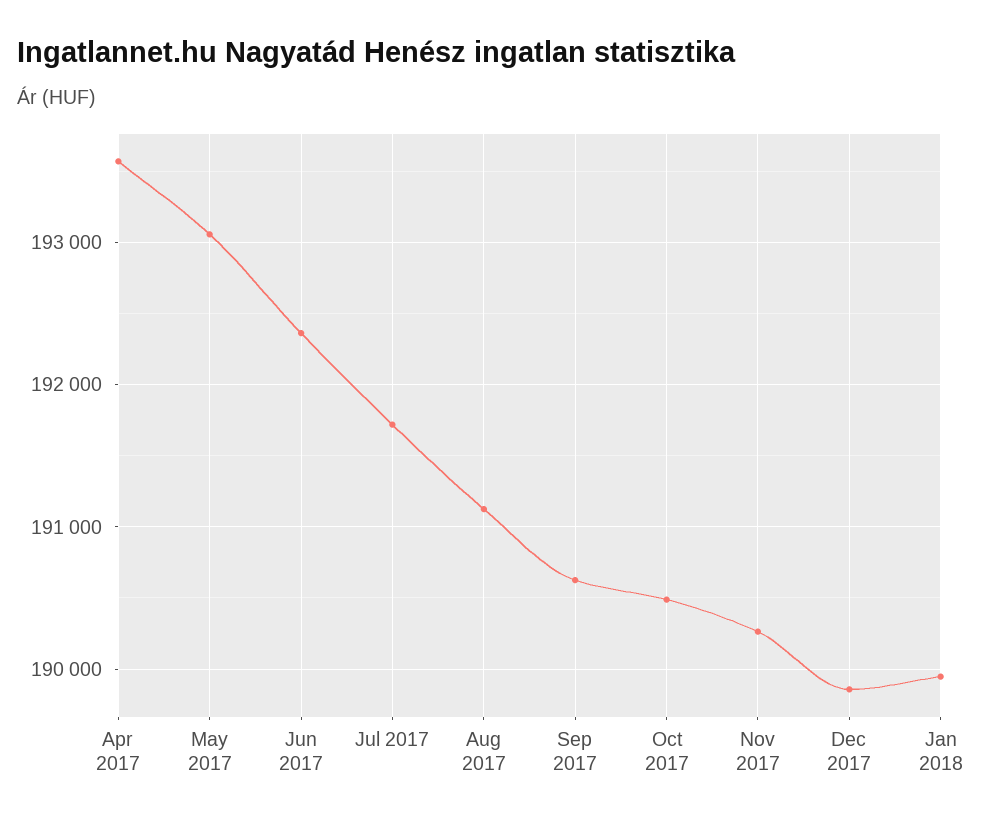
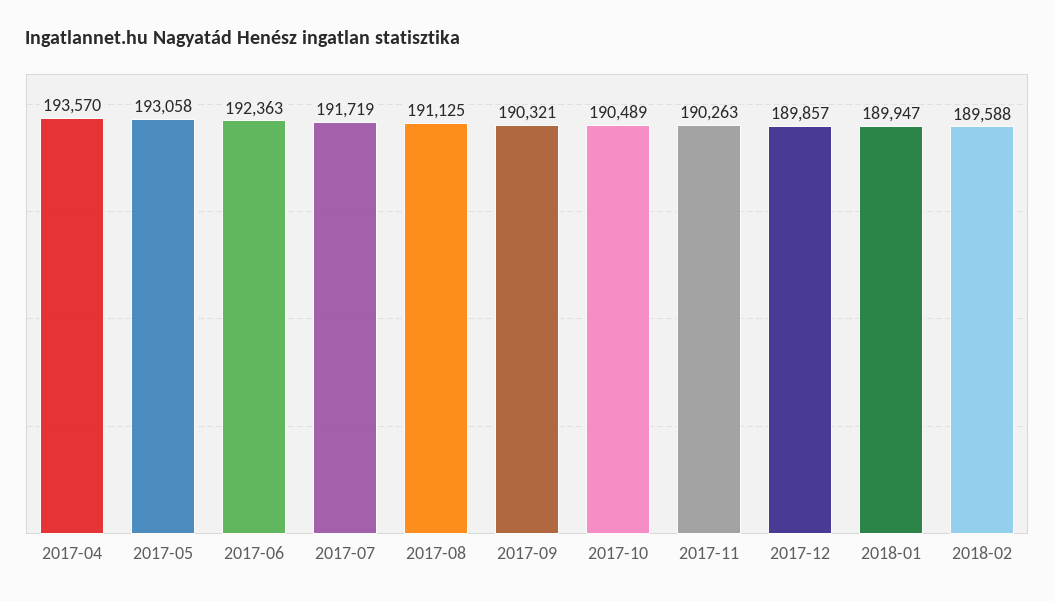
Sep 2017: 190600 -> 190321
2018-02: none -> 189588

